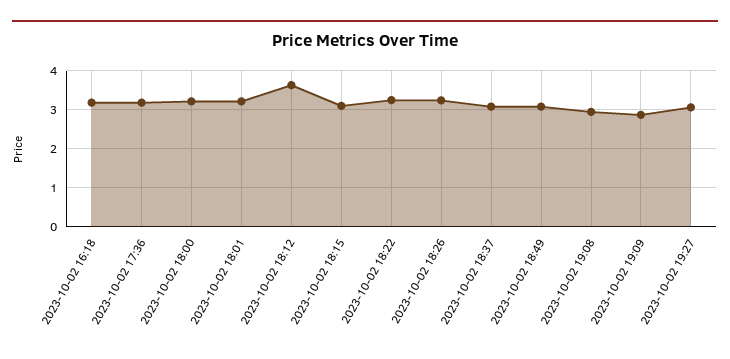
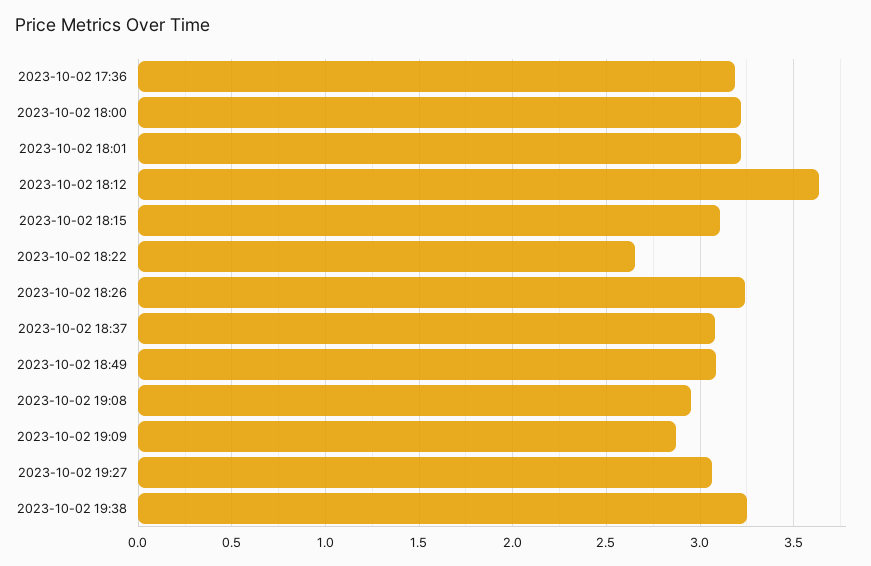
2023-10-02 16:18: 3.2 -> none
2023-10-02 18:22: 3.2 -> 2.65
2023-10-02 19:38: none -> 3.25

